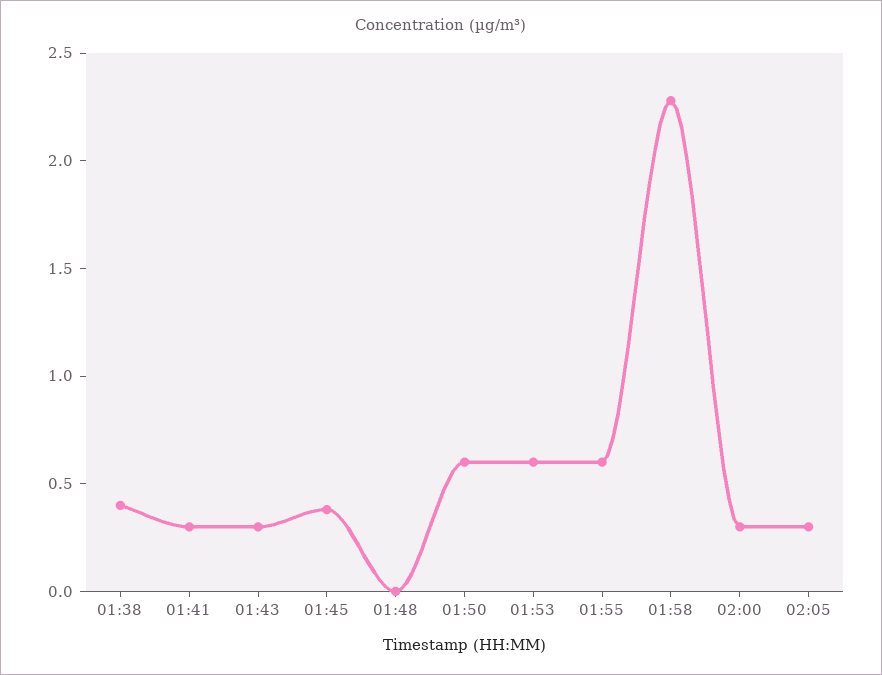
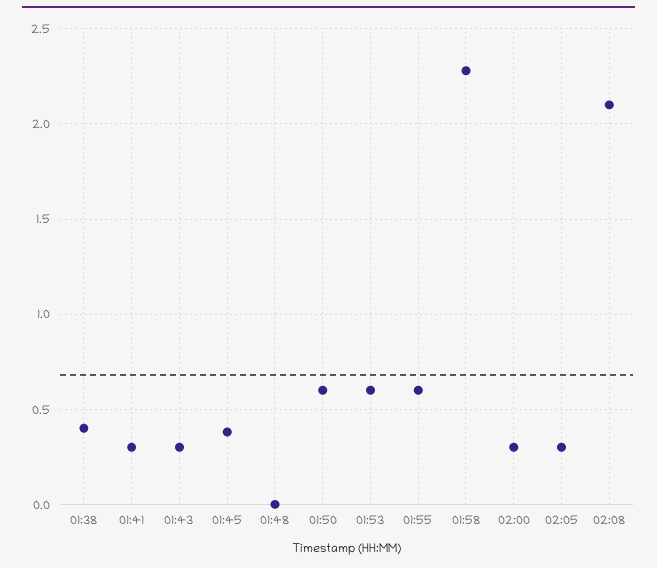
02:08: none -> 2.1

